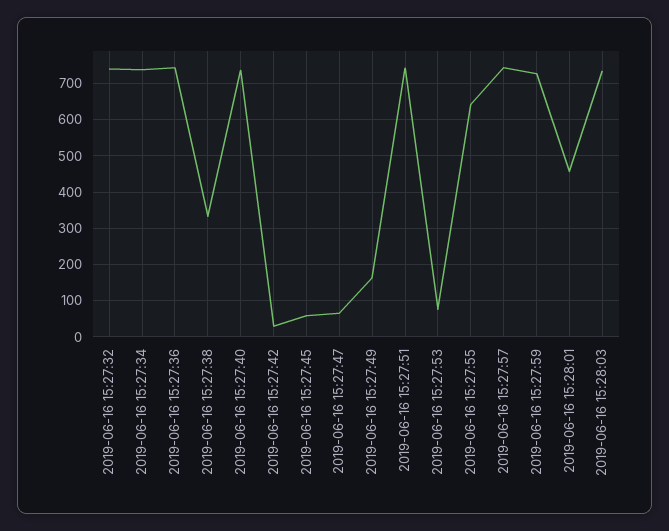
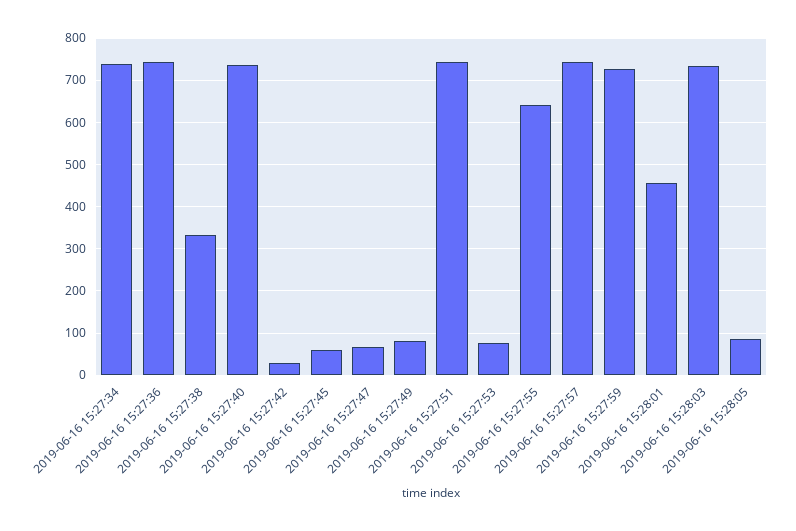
2019-06-16 15:27:32: 740 -> none
2019-06-16 15:27:49: 160 -> 80
2019-06-16 15:28:05: none -> 80

